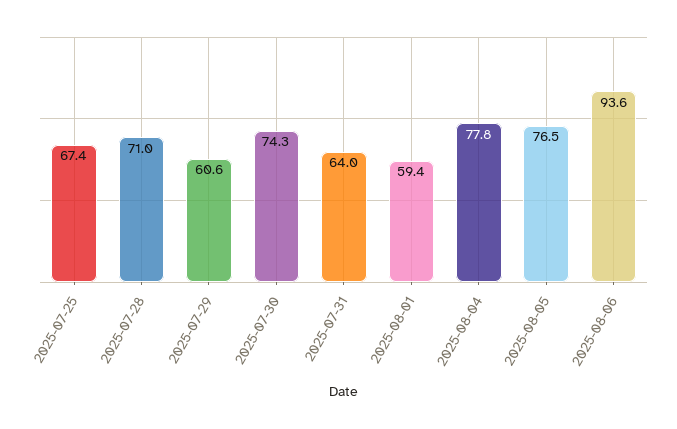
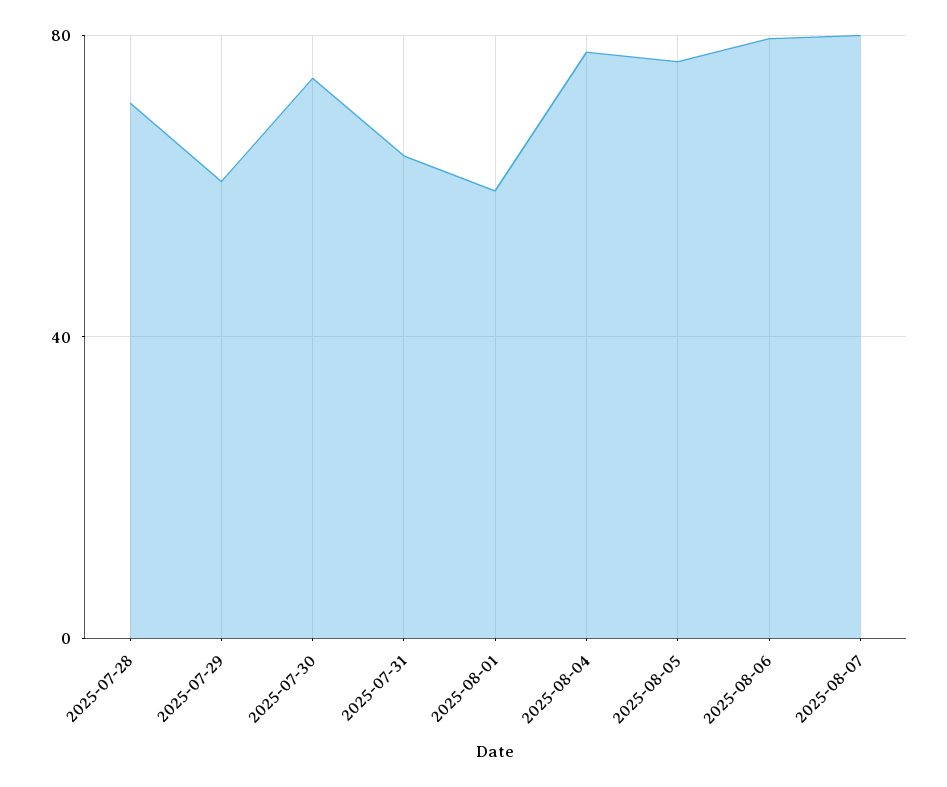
2025-07-25: 67.4 -> none
2025-08-06: 93.6 -> 80
2025-08-07: none -> 80

